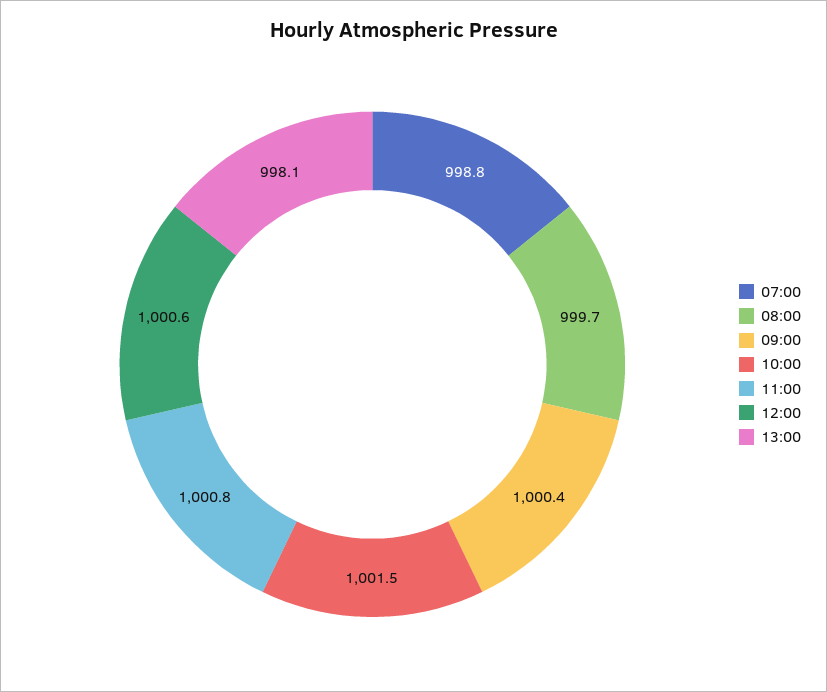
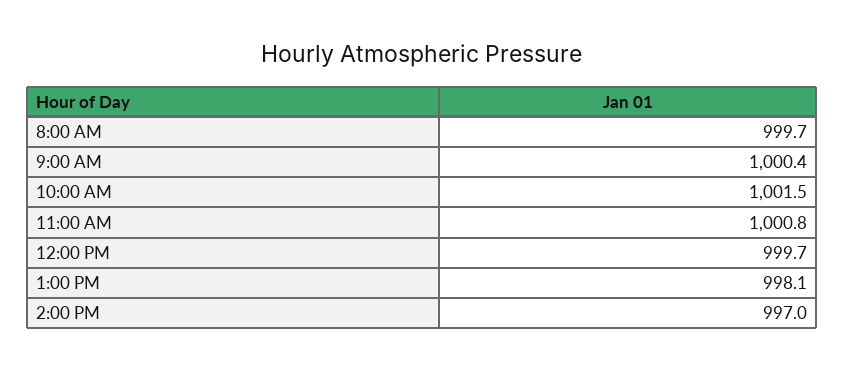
07:00: 998.8 -> none
12:00: 1000.6 -> 999.7
2:00 PM: none -> 997

